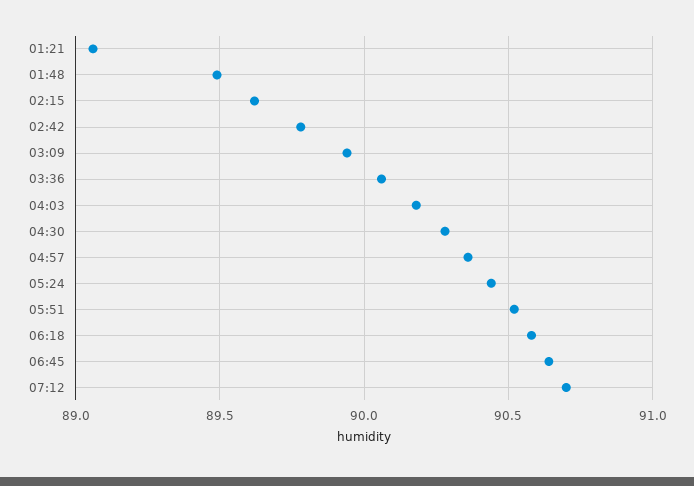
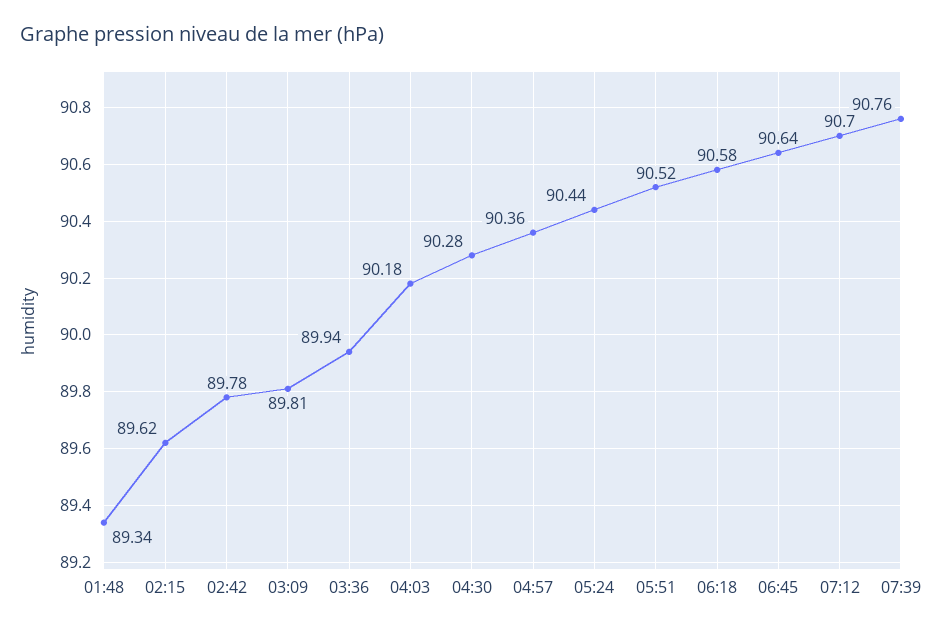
01:21: 89.05 -> none
01:48: 89.5 -> 89.34
03:09: 89.95 -> 89.81
03:36: 90.05 -> 89.94
07:39: none -> 90.76

